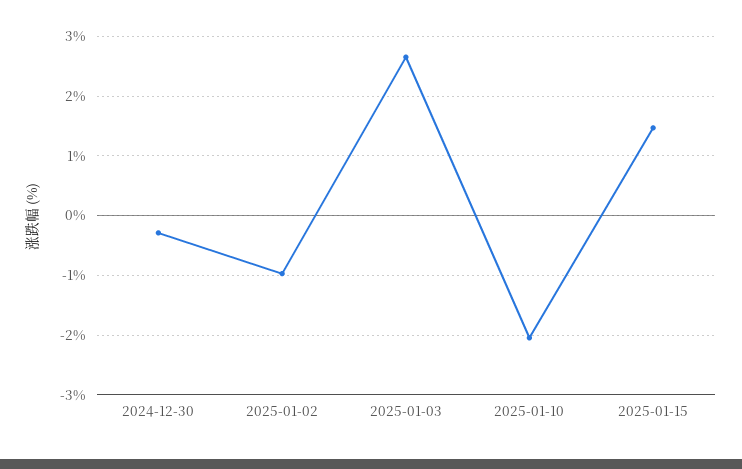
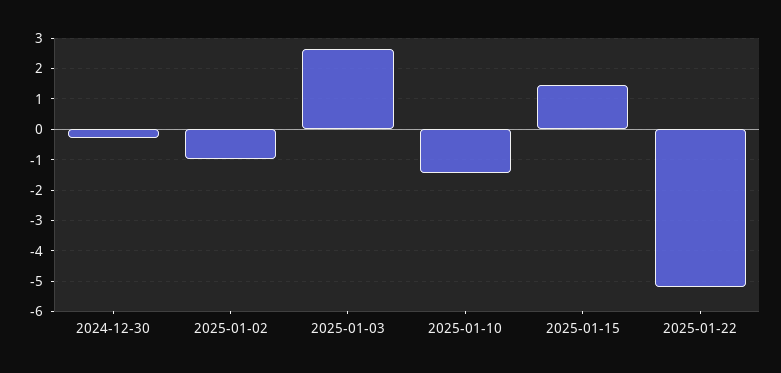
2025-01-10: -2 -> -1.4
2025-01-22: none -> -5.2

